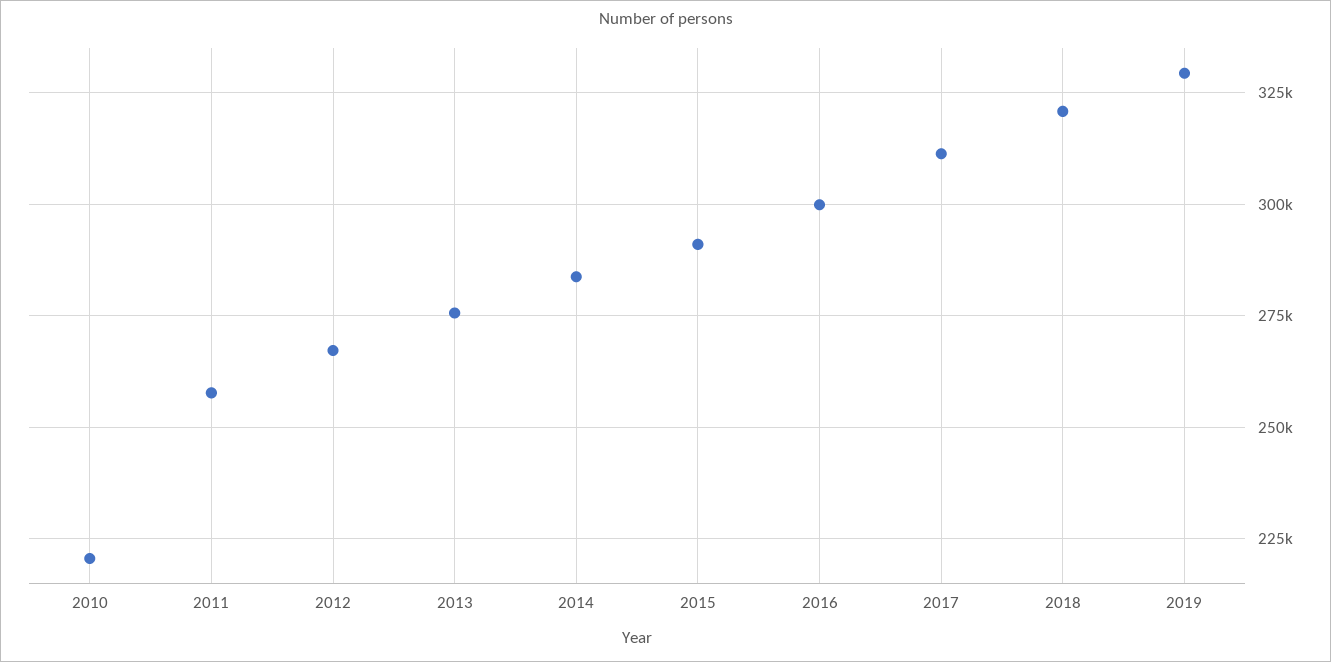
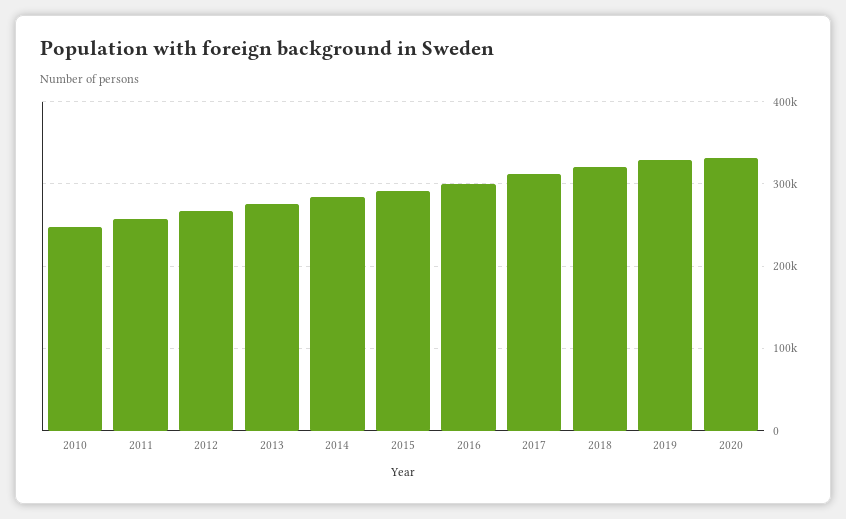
2010: 220000 -> 250000
2020: none -> 330000

